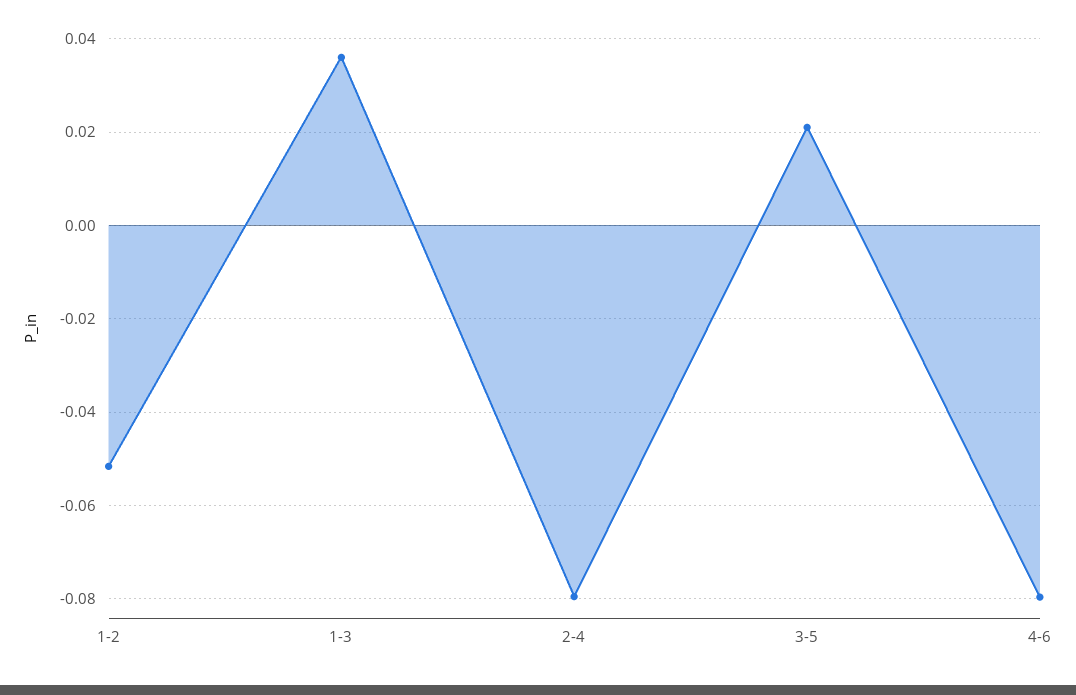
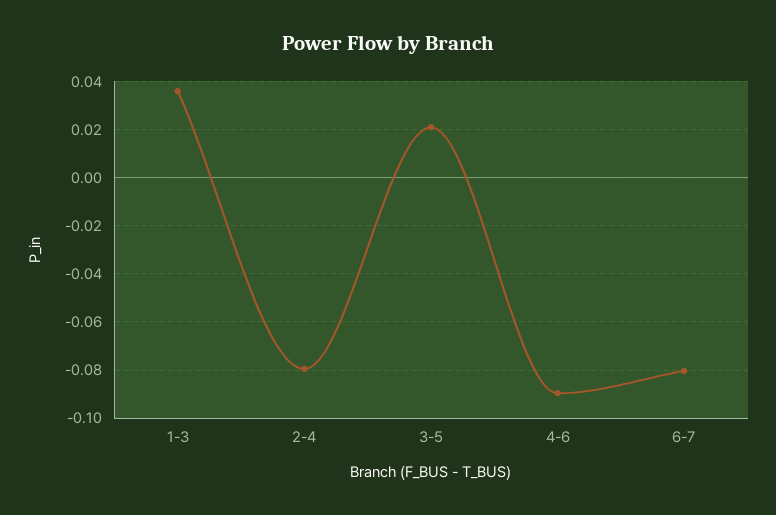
1-2: -0.052 -> none
4-6: -0.08 -> -0.09
6-7: none -> -0.08

